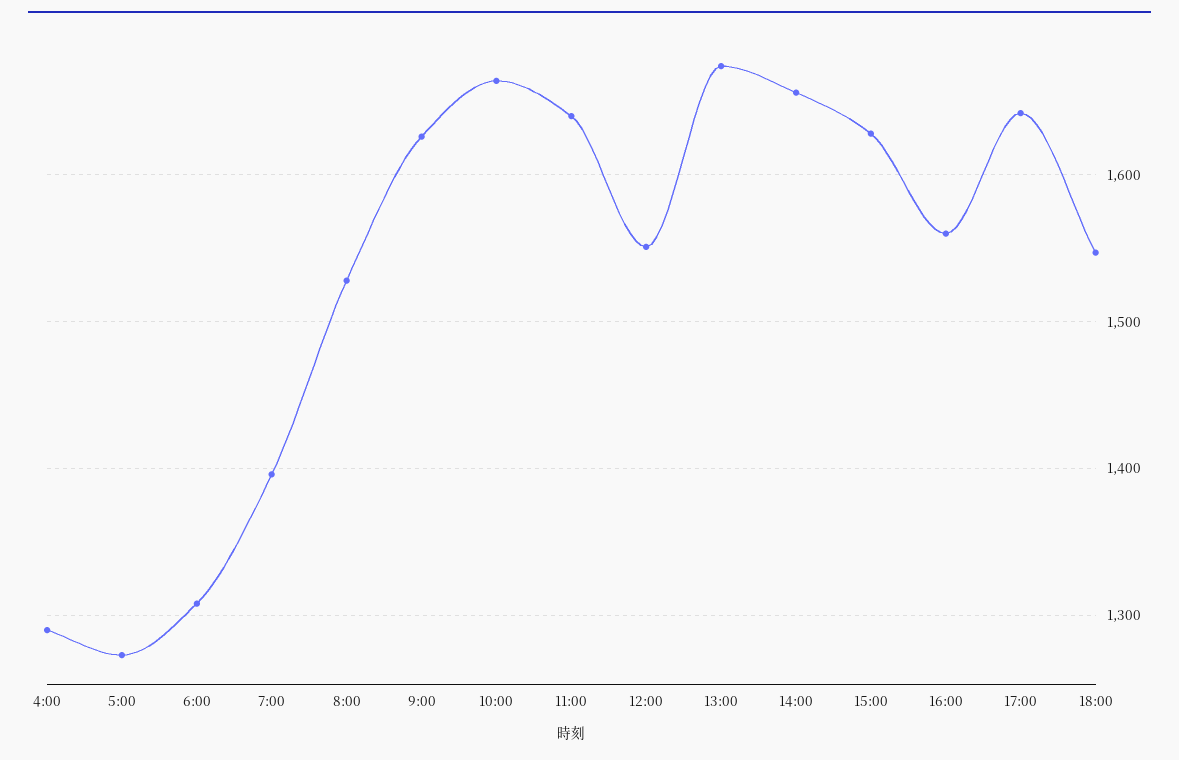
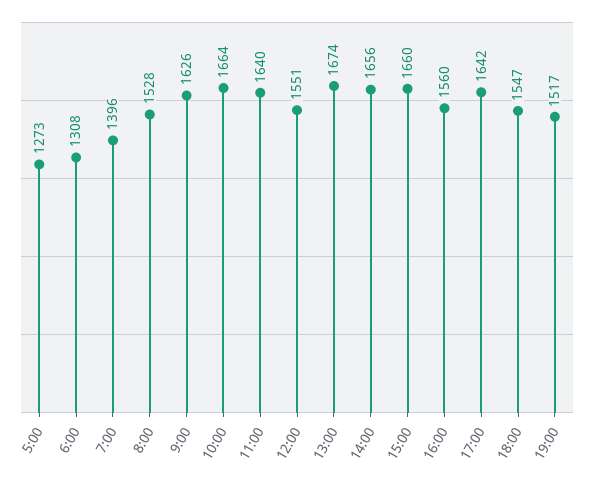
4:00: 1290 -> none
15:00: 1630 -> 1660
19:00: none -> 1517

